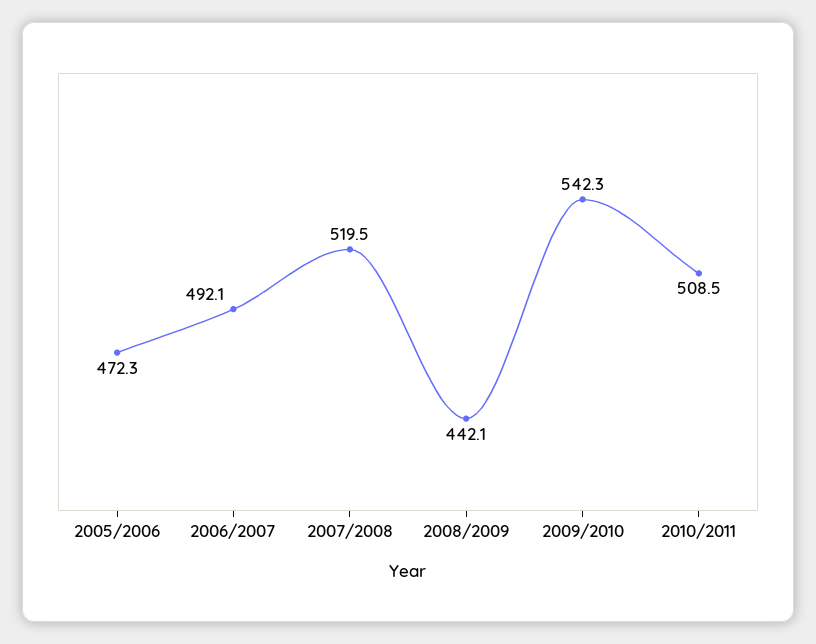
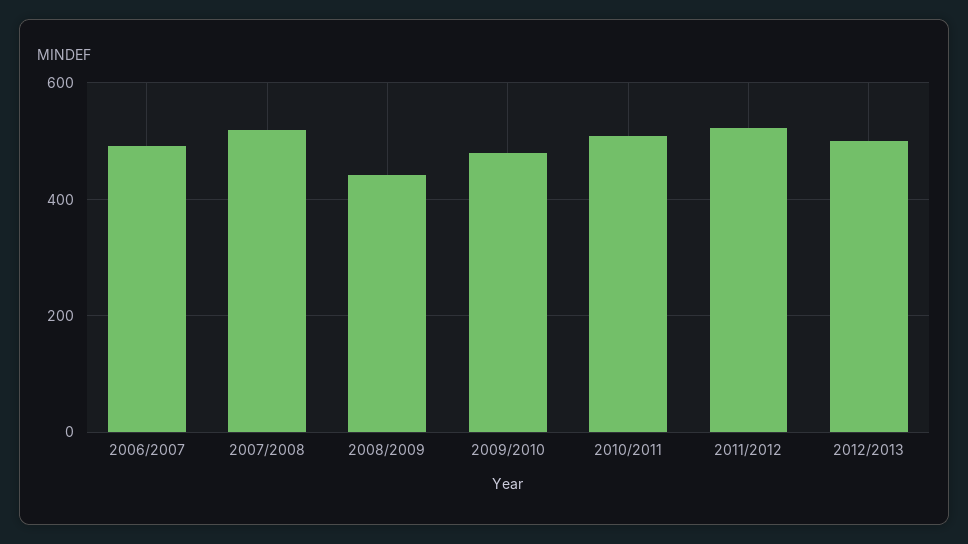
2005/2006: 472.3 -> none
2009/2010: 542.3 -> 480
2011/2012: none -> 520
2012/2013: none -> 500

